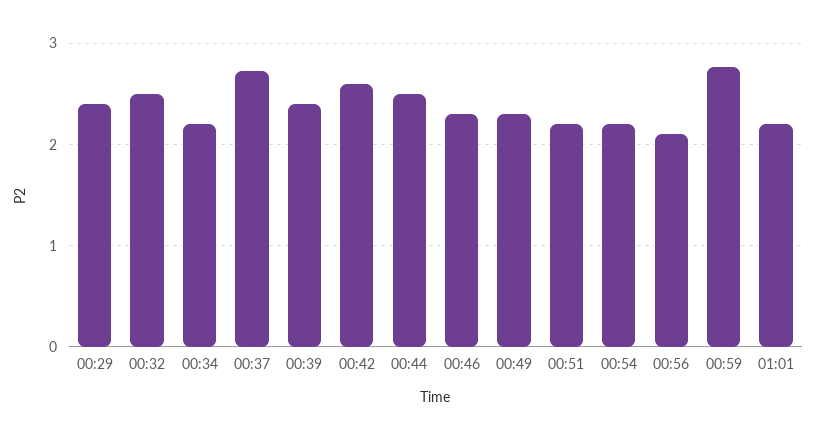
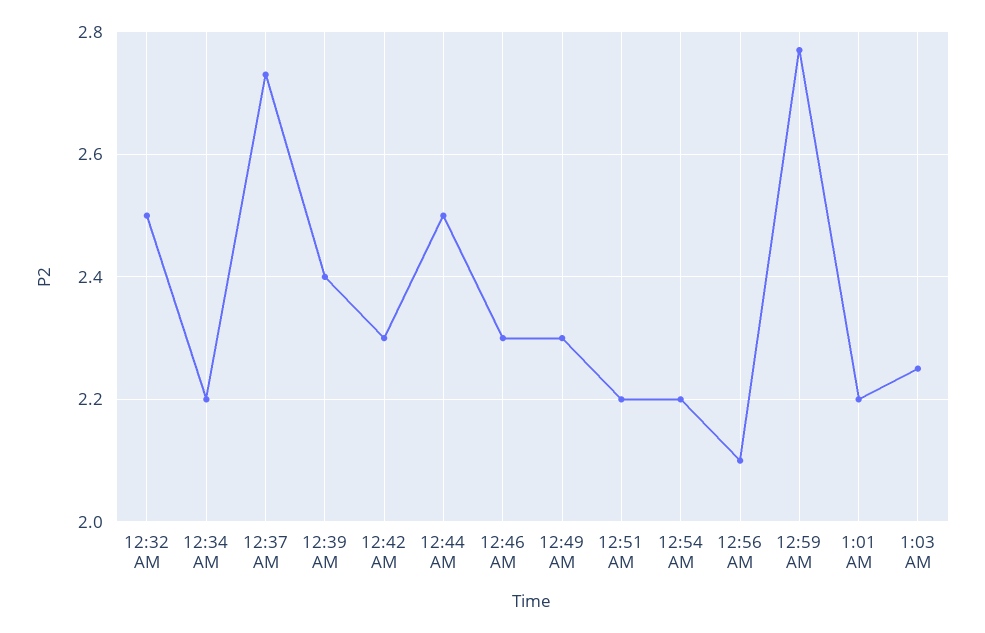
00:29: 2.4 -> none
00:42: 2.6 -> 2.3
1:03 AM: none -> 2.25

